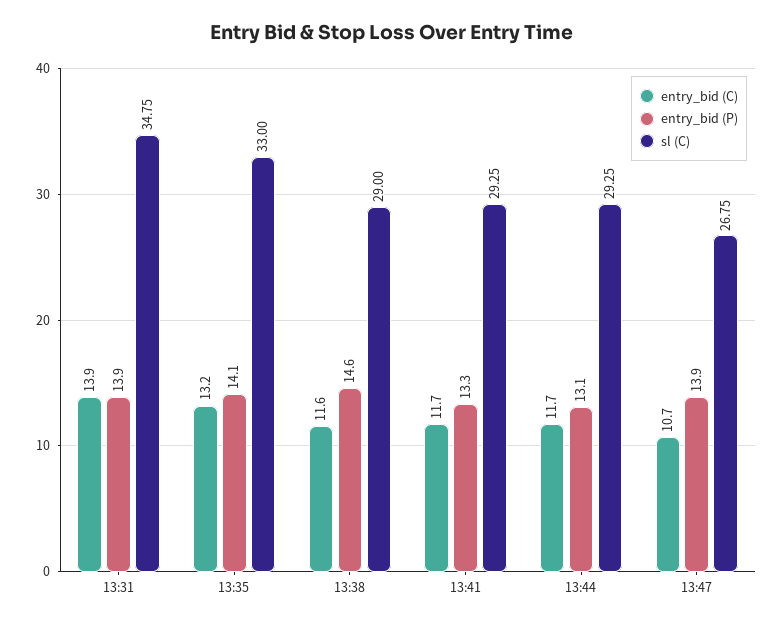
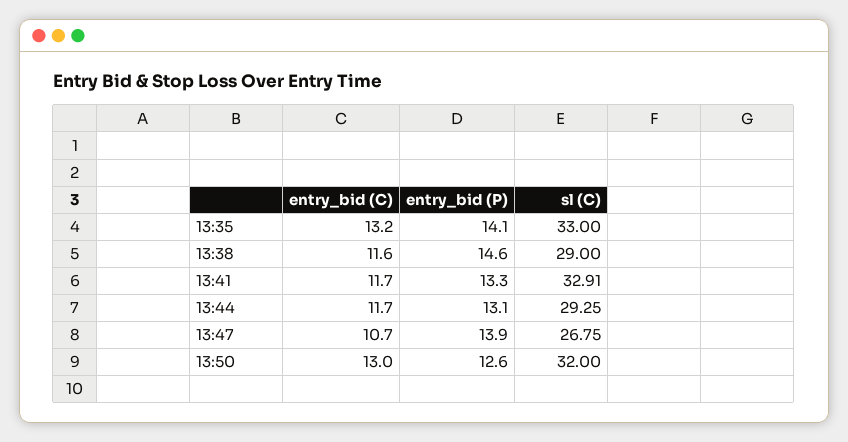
entry_bid (C), 13:31: 13.9 -> none
entry_bid (P), 13:31: 13.9 -> none
sl (C), 13:31: 34.75 -> none
sl (C), 13:41: 29.25 -> 32.91
entry_bid (C), 13:50: none -> 13
entry_bid (P), 13:50: none -> 12.6
sl (C), 13:50: none -> 32

